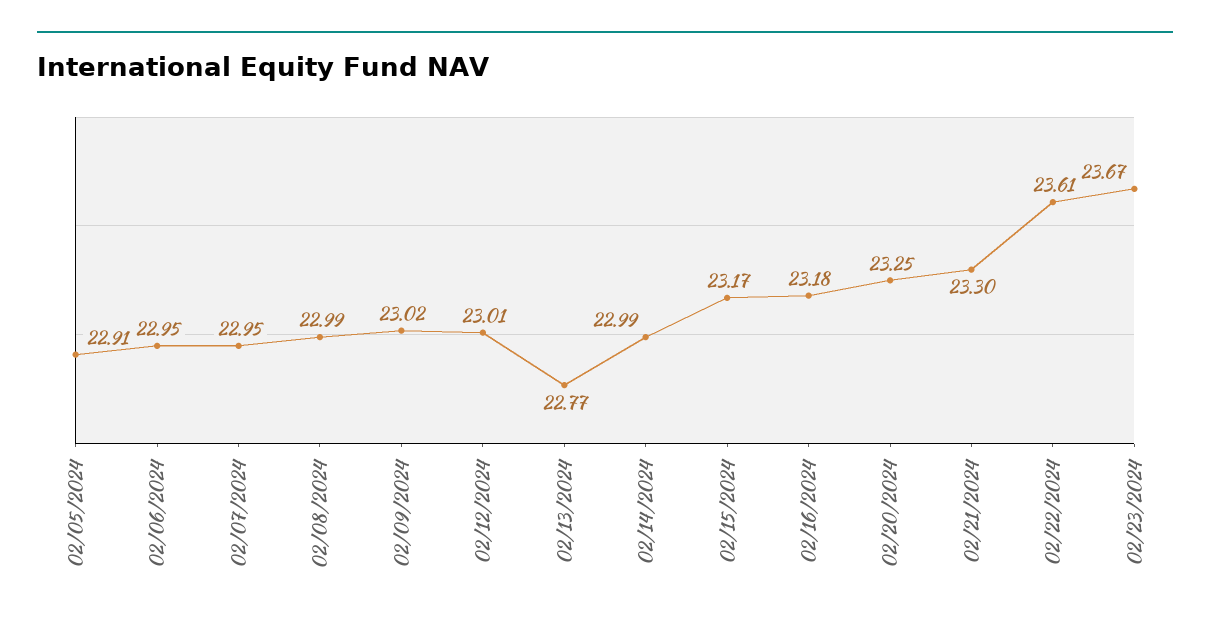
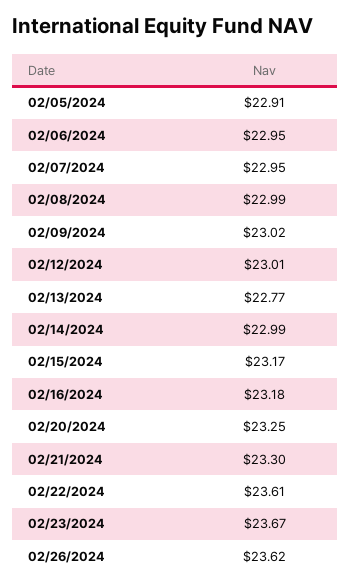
02/26/2024: none -> 23.62

